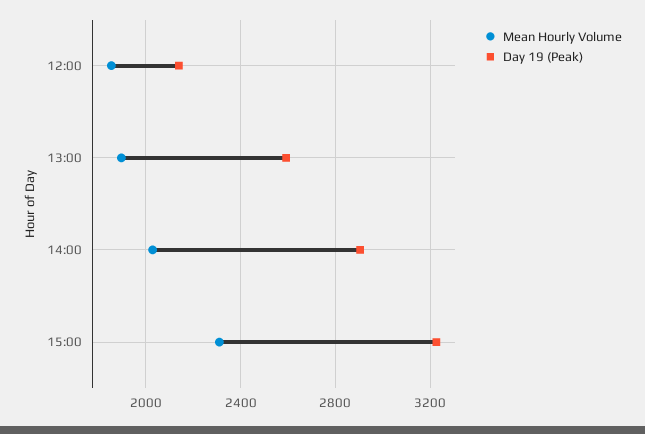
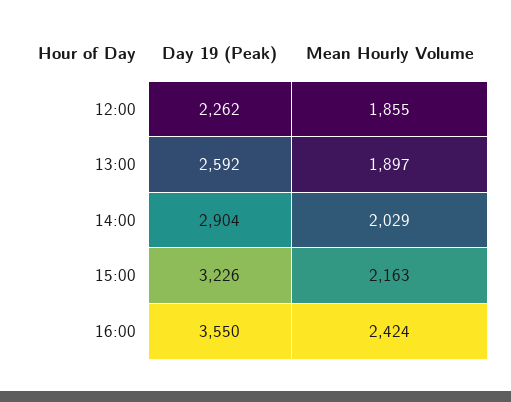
Day 19 (Peak), 12:00: 2150 -> 2262
Mean Hourly Volume, 15:00: 2300 -> 2163
Day 19 (Peak), 16:00: none -> 3550
Mean Hourly Volume, 16:00: none -> 2424

